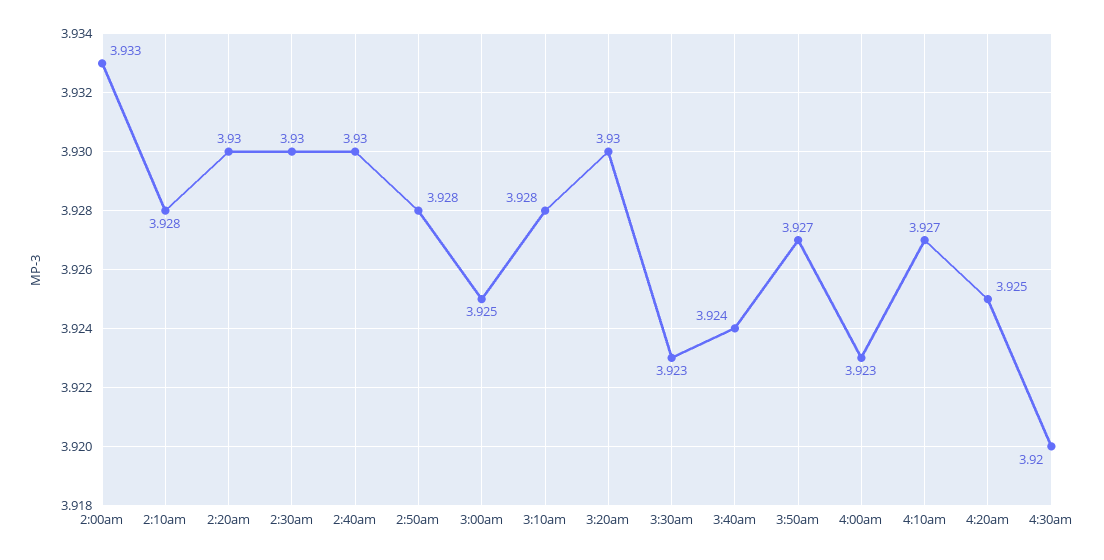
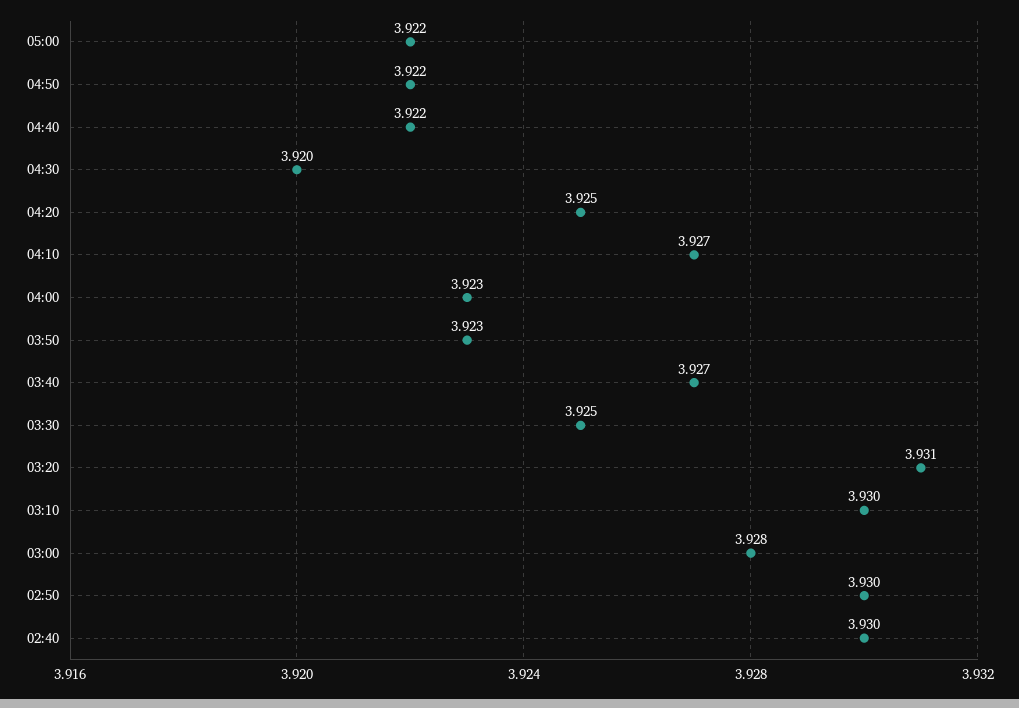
2:00am: 3.933 -> none
2:10am: 3.928 -> none
2:20am: 3.93 -> none
2:30am: 3.93 -> none
2:50am: 3.928 -> 3.93
3:00am: 3.925 -> 3.928
3:10am: 3.928 -> 3.93
3:20am: 3.93 -> 3.931
3:30am: 3.923 -> 3.925
3:40am: 3.924 -> 3.927
3:50am: 3.927 -> 3.923
05:00: none -> 3.922
04:50: none -> 3.922
04:40: none -> 3.922

